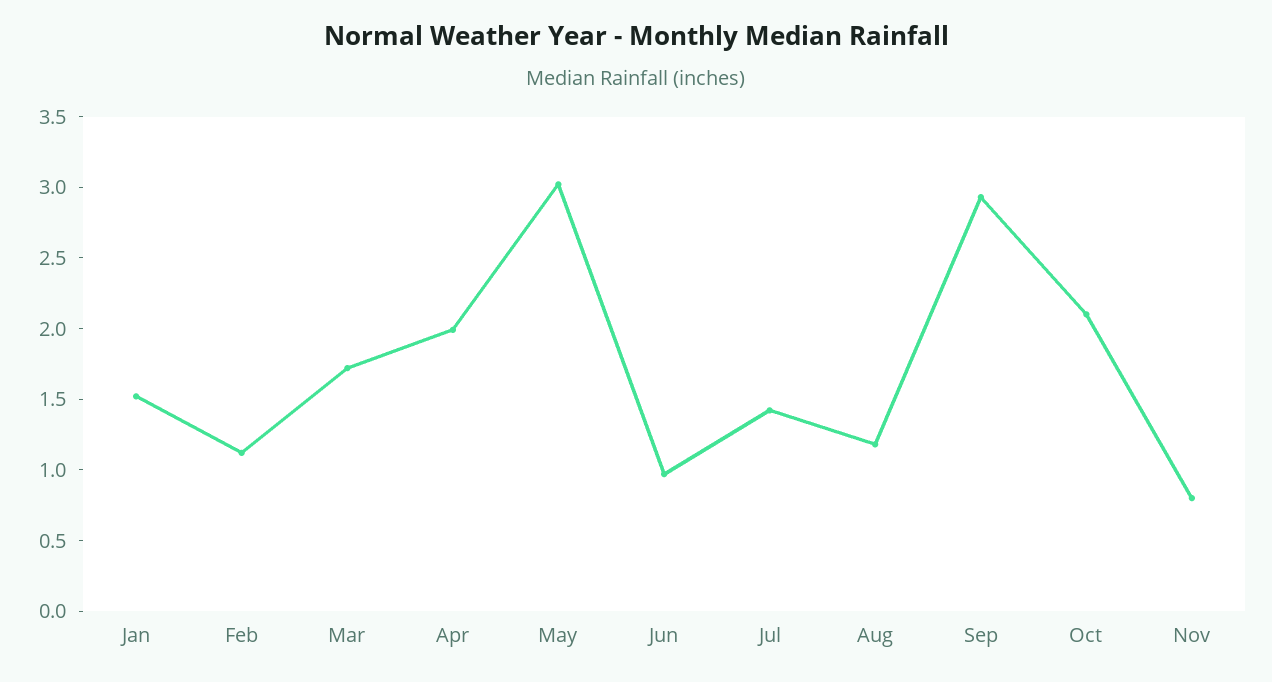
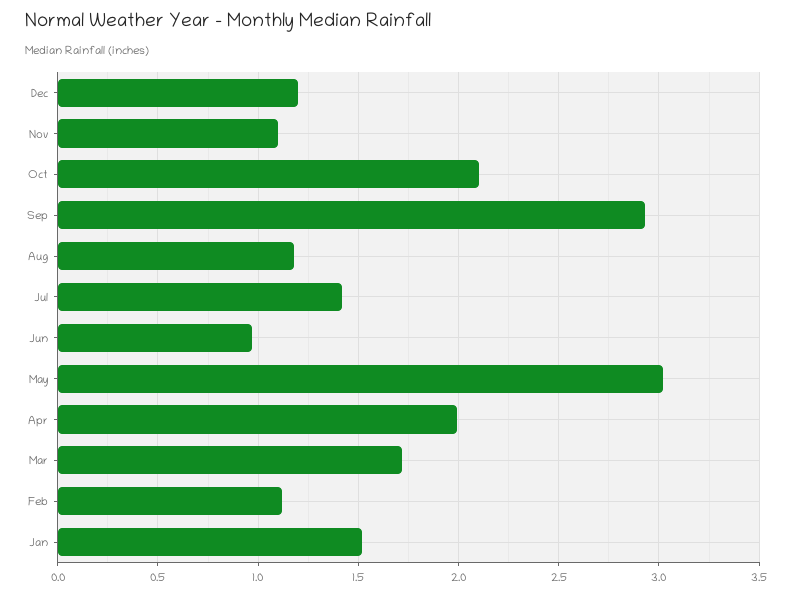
Nov: 0.8 -> 1.1
Dec: none -> 1.2

